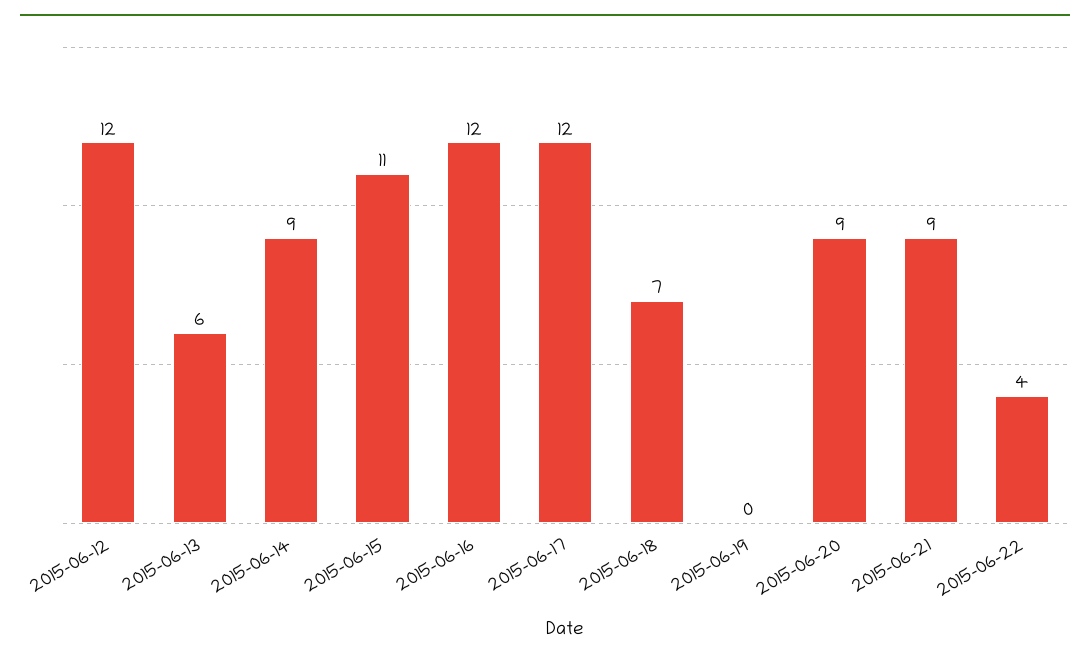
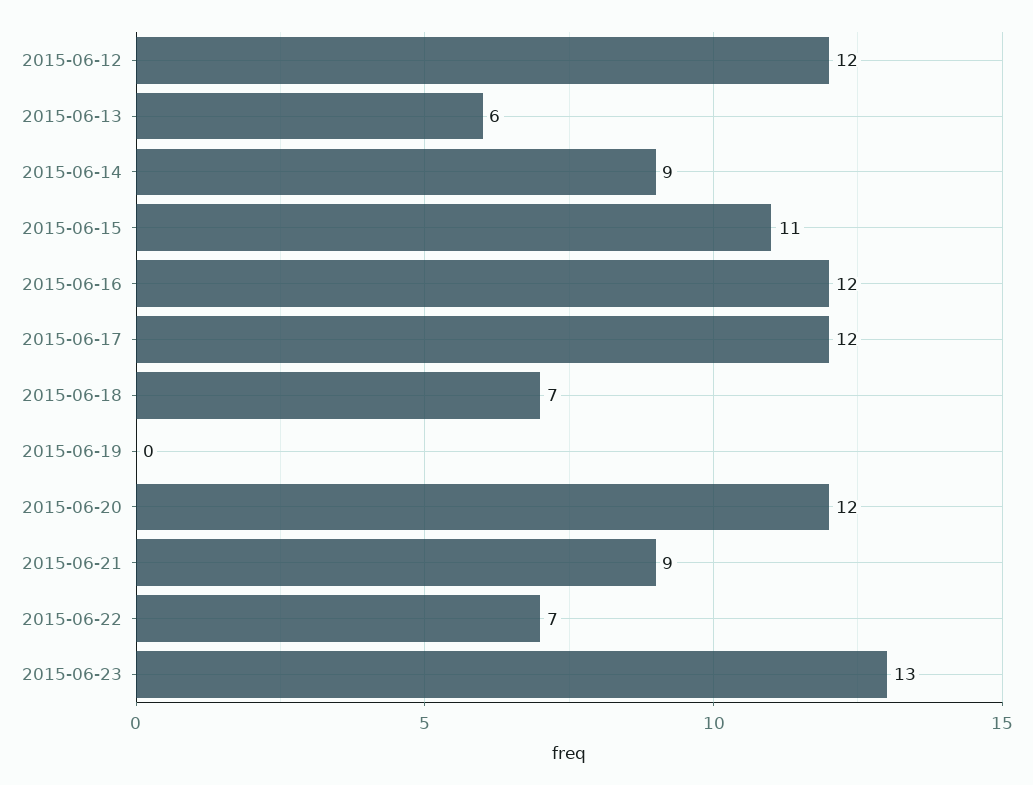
2015-06-20: 9 -> 12
2015-06-22: 4 -> 7
2015-06-23: none -> 13

